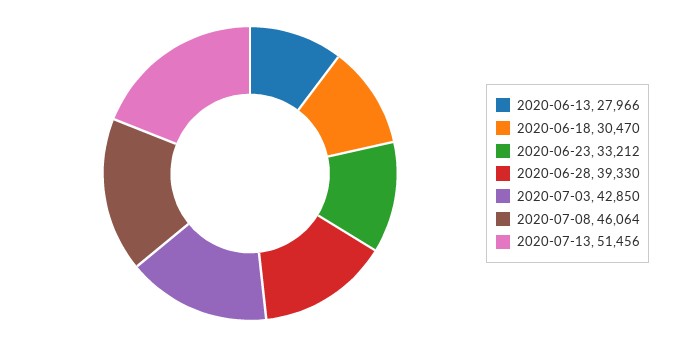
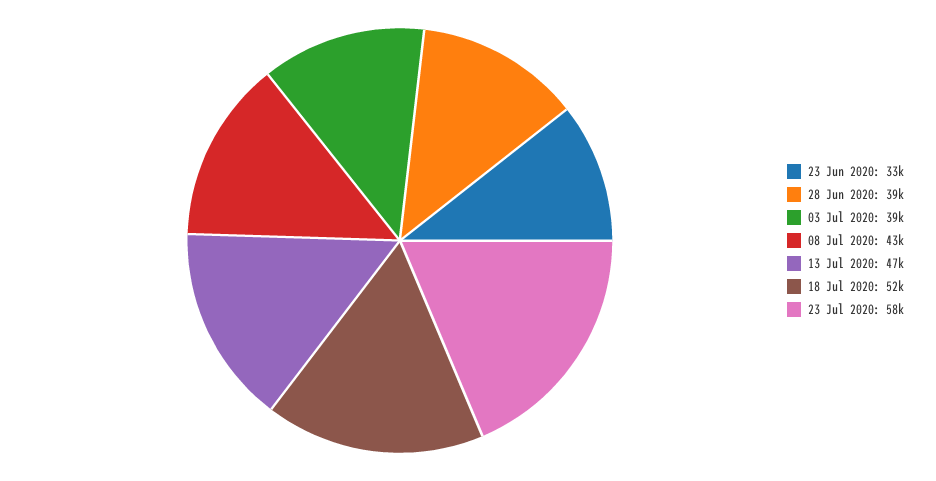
2020-06-13: 27966 -> none
2020-06-18: 30470 -> none
2020-07-03: 42850 -> 39000
2020-07-08: 46064 -> 43000
2020-07-13: 51456 -> 47000
18 Jul 2020: none -> 52000
23 Jul 2020: none -> 58000

